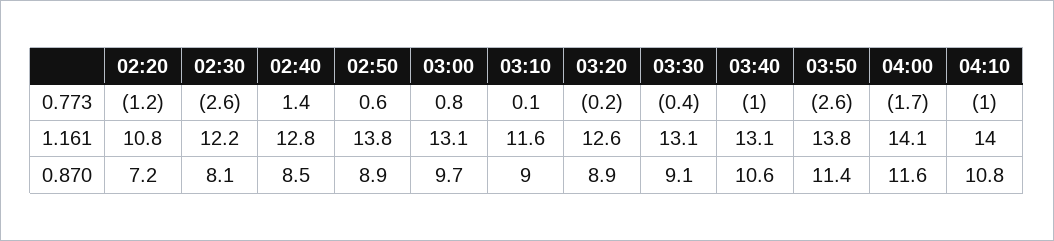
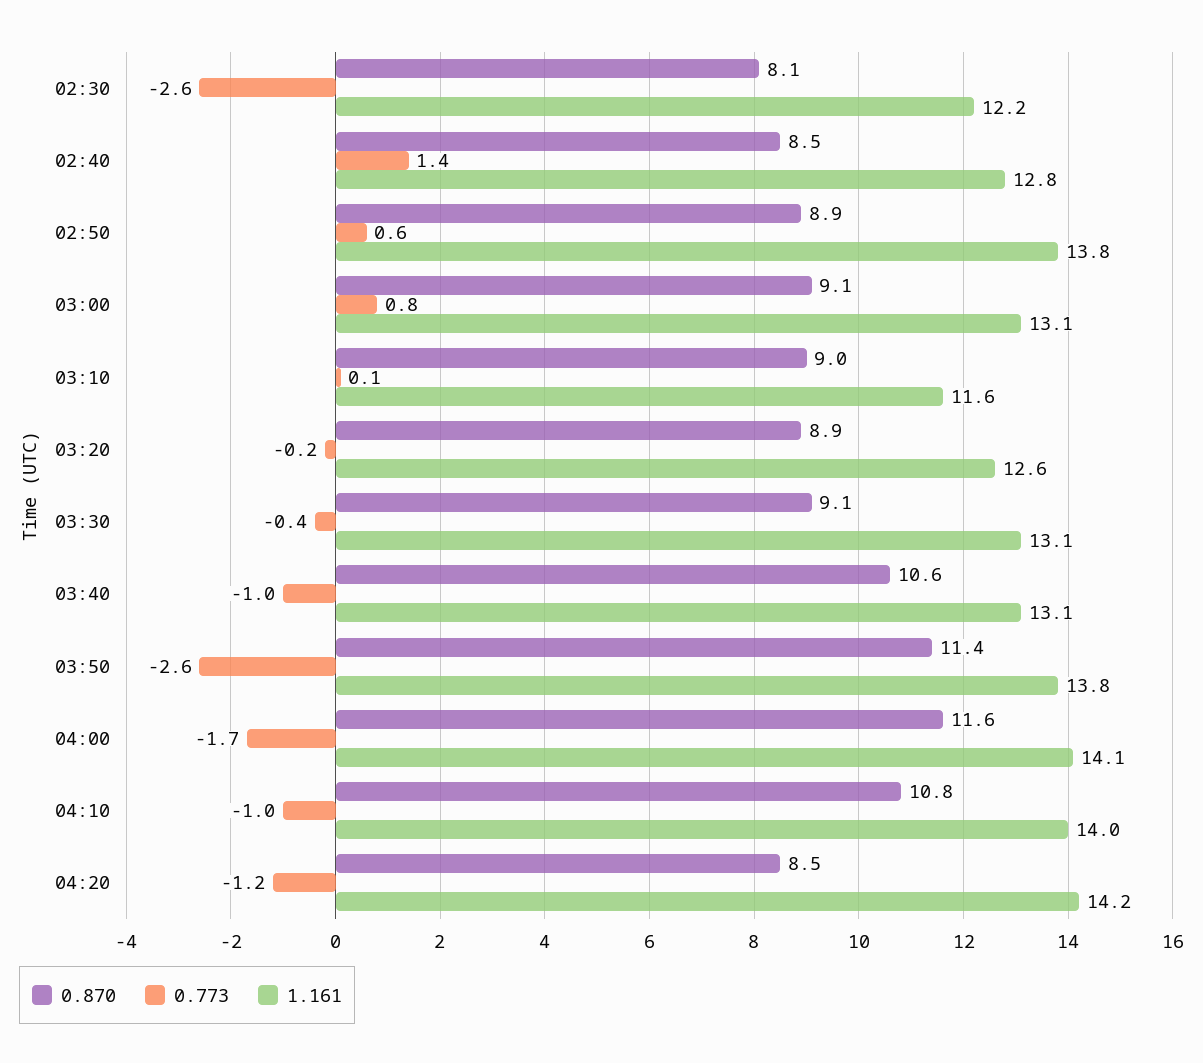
0.773, 02:20: -1.2 -> none
1.161, 02:20: 10.8 -> none
0.870, 02:20: 7.2 -> none
0.870, 03:00: 9.7 -> 9.1
0.870, 04:20: none -> 8.5
0.773, 04:20: none -> -1.2
1.161, 04:20: none -> 14.2

